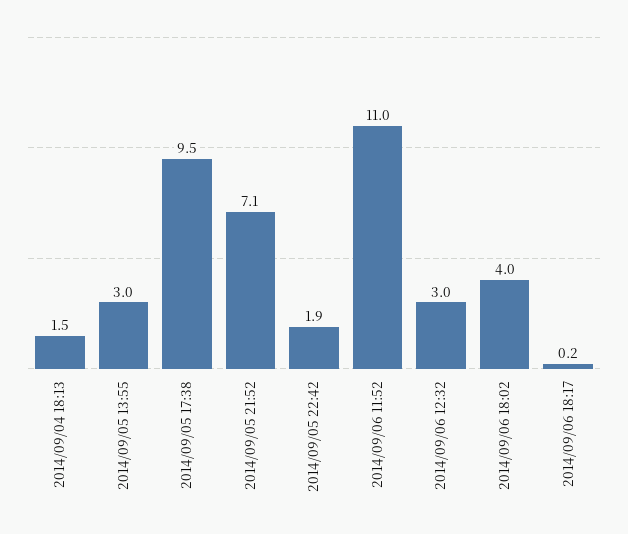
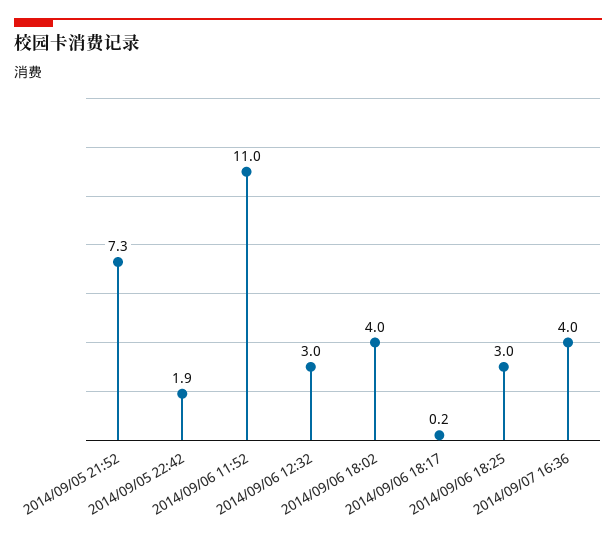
2014/09/04 18:13: 1.5 -> none
2014/09/05 13:55: 3 -> none
2014/09/05 17:38: 9.5 -> none
2014/09/05 21:52: 7.1 -> 7.3
2014/09/06 18:25: none -> 3
2014/09/07 16:36: none -> 4

